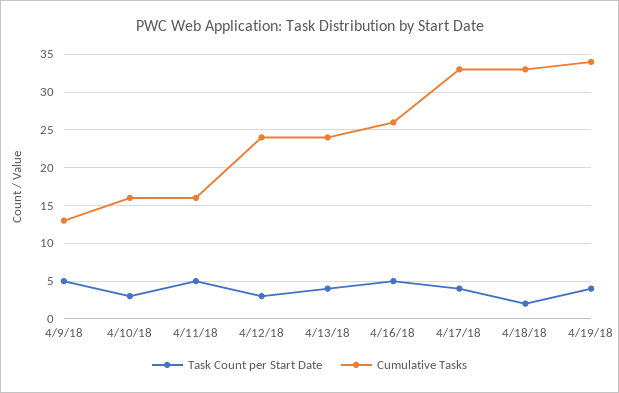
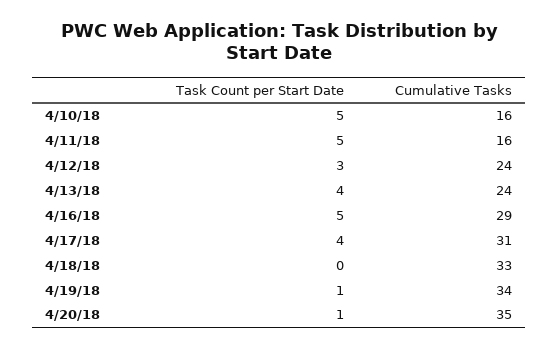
Task Count per Start Date, 4/9/18: 5 -> none
Cumulative Tasks, 4/9/18: 13 -> none
Task Count per Start Date, 4/10/18: 3 -> 5
Cumulative Tasks, 4/16/18: 26 -> 29
Cumulative Tasks, 4/17/18: 33 -> 31
Task Count per Start Date, 4/18/18: 2 -> 0
Task Count per Start Date, 4/19/18: 4 -> 1
Task Count per Start Date, 4/20/18: none -> 1
Cumulative Tasks, 4/20/18: none -> 35

